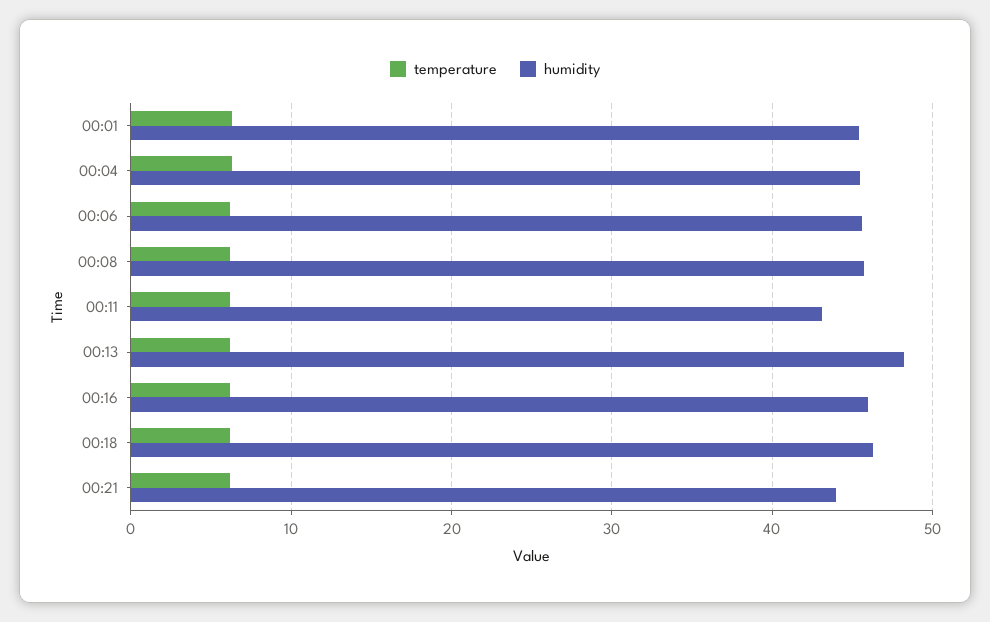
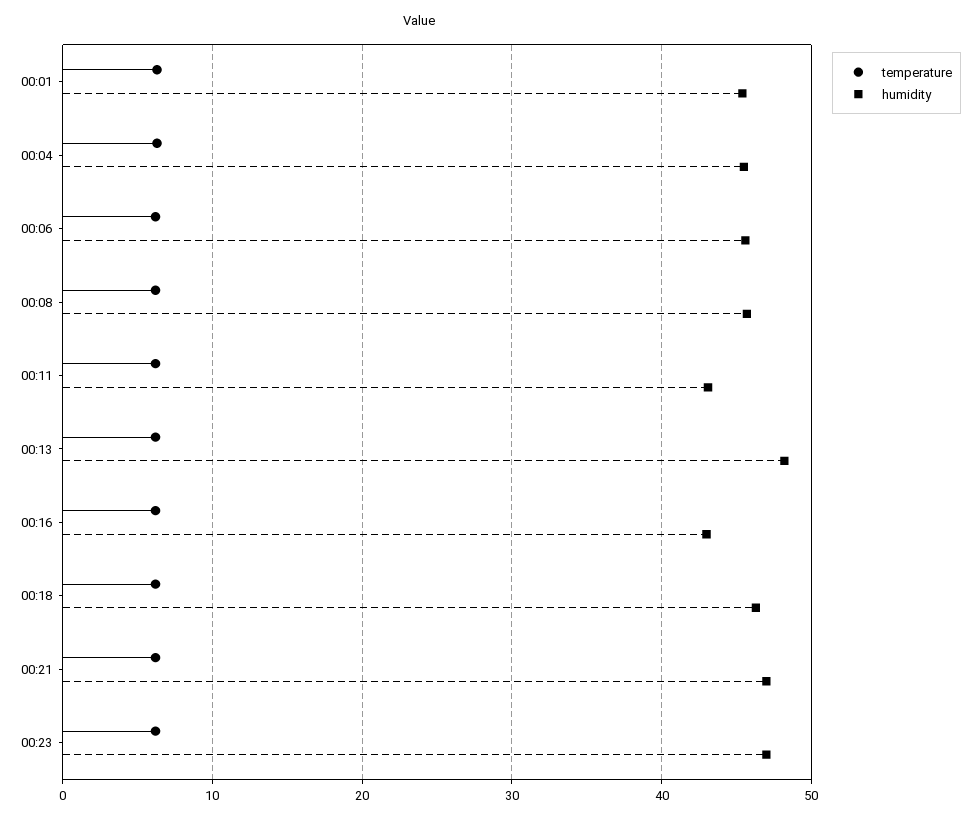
humidity, 00:16: 46 -> 43
humidity, 00:21: 44 -> 47
temperature, 00:23: none -> 6
humidity, 00:23: none -> 47

